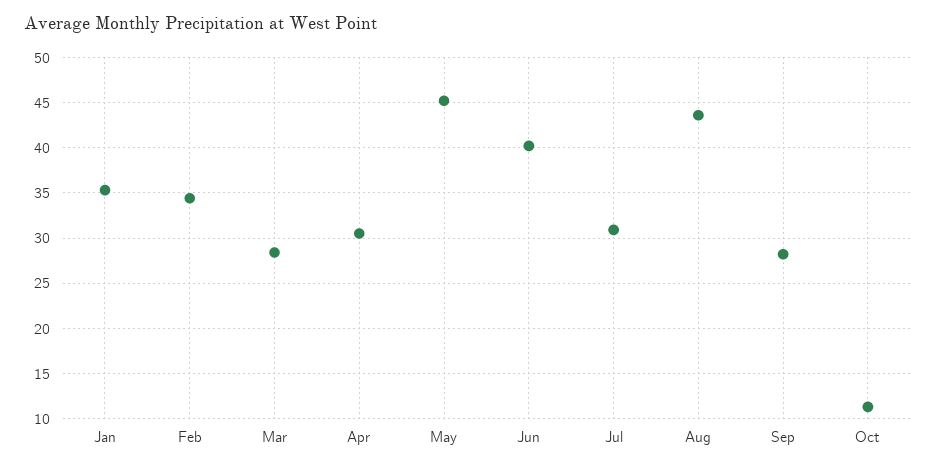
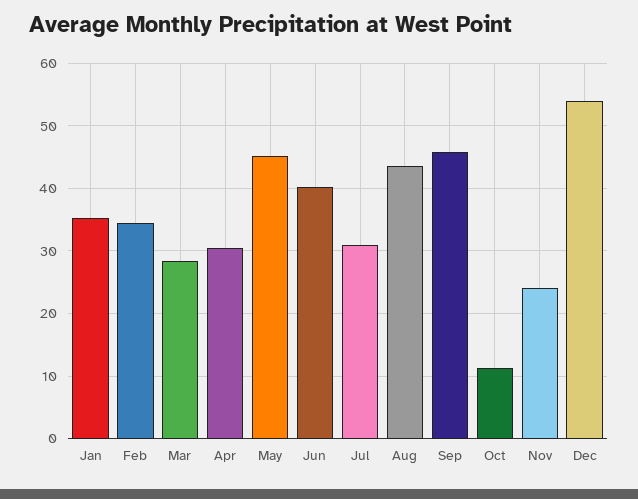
Sep: 28 -> 46
Nov: none -> 24
Dec: none -> 54

